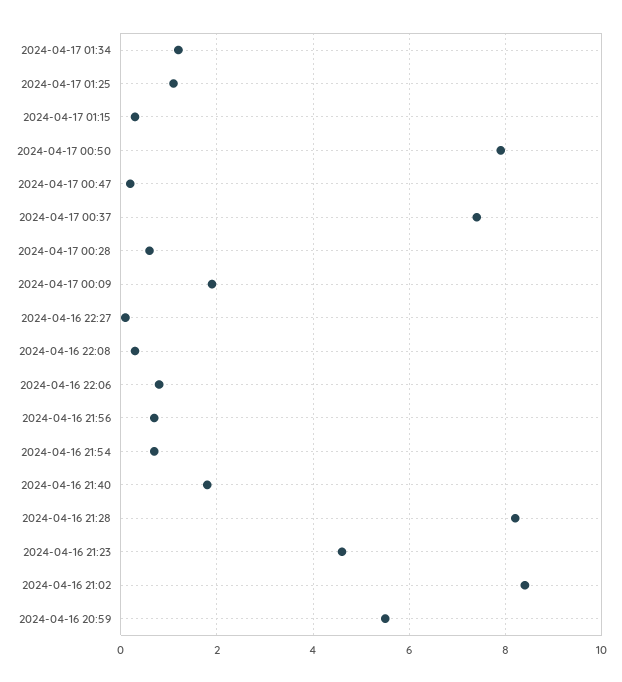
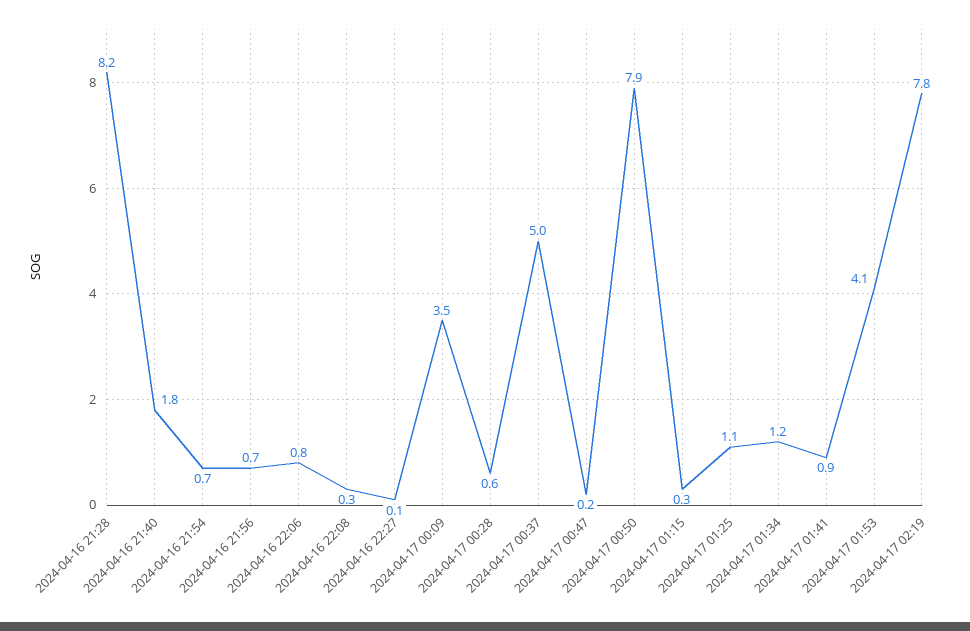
2024-04-17 00:37: 7.5 -> 5
2024-04-17 00:09: 2 -> 3.5
2024-04-16 21:23: 4.5 -> none
2024-04-16 21:02: 8.5 -> none
2024-04-16 20:59: 5.5 -> none
2024-04-17 01:41: none -> 0.9
2024-04-17 01:53: none -> 4.1
2024-04-17 02:19: none -> 7.8

